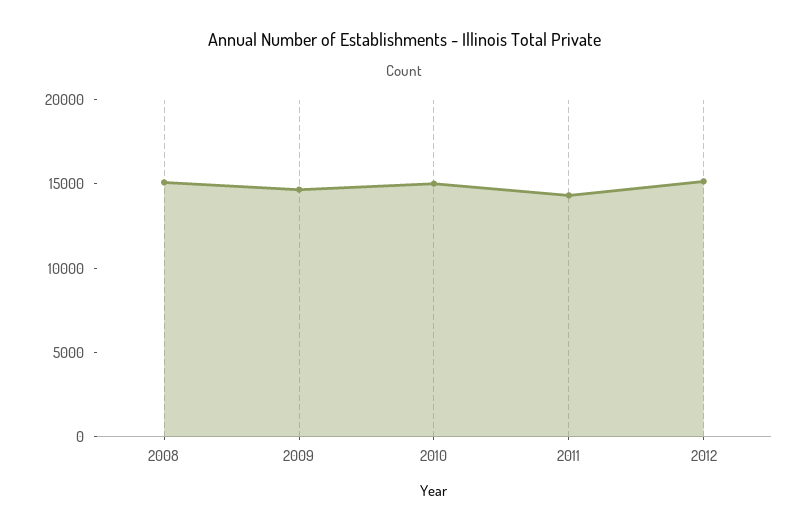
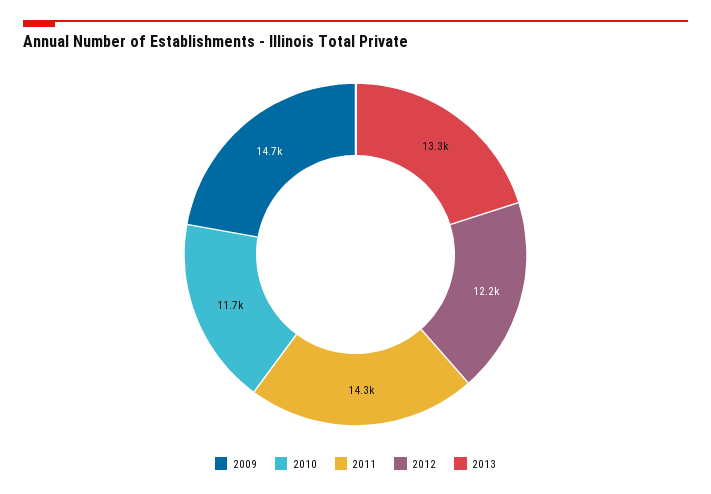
2008: 15000 -> none
2010: 15000 -> 11700
2012: 15000 -> 12200
2013: none -> 13300

